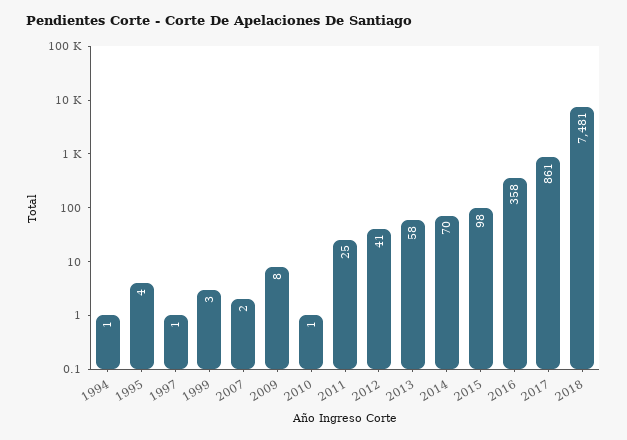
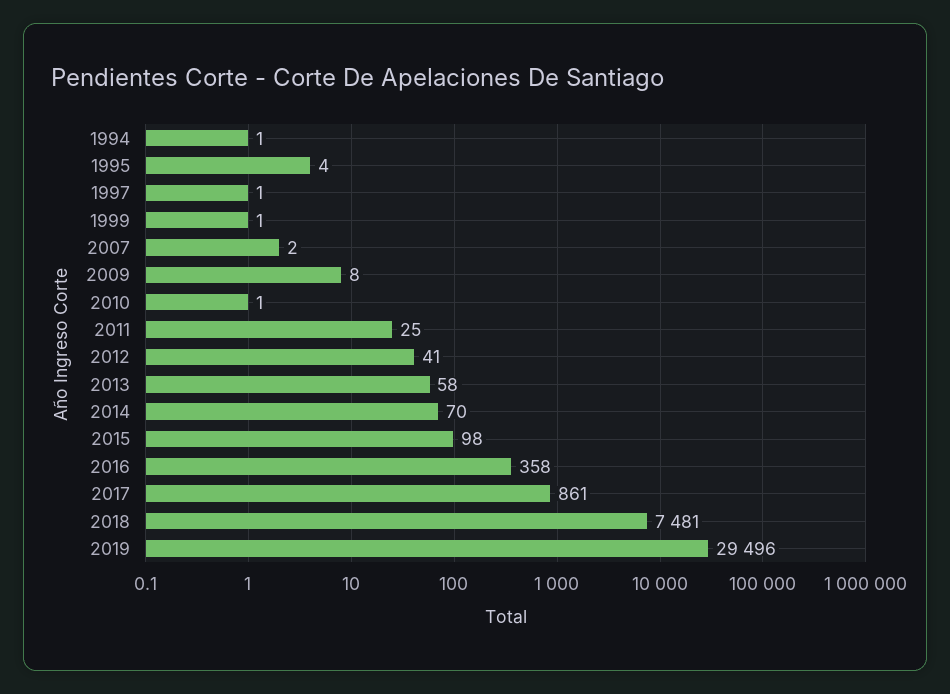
1999: 3 -> 1
2019: none -> 29496

